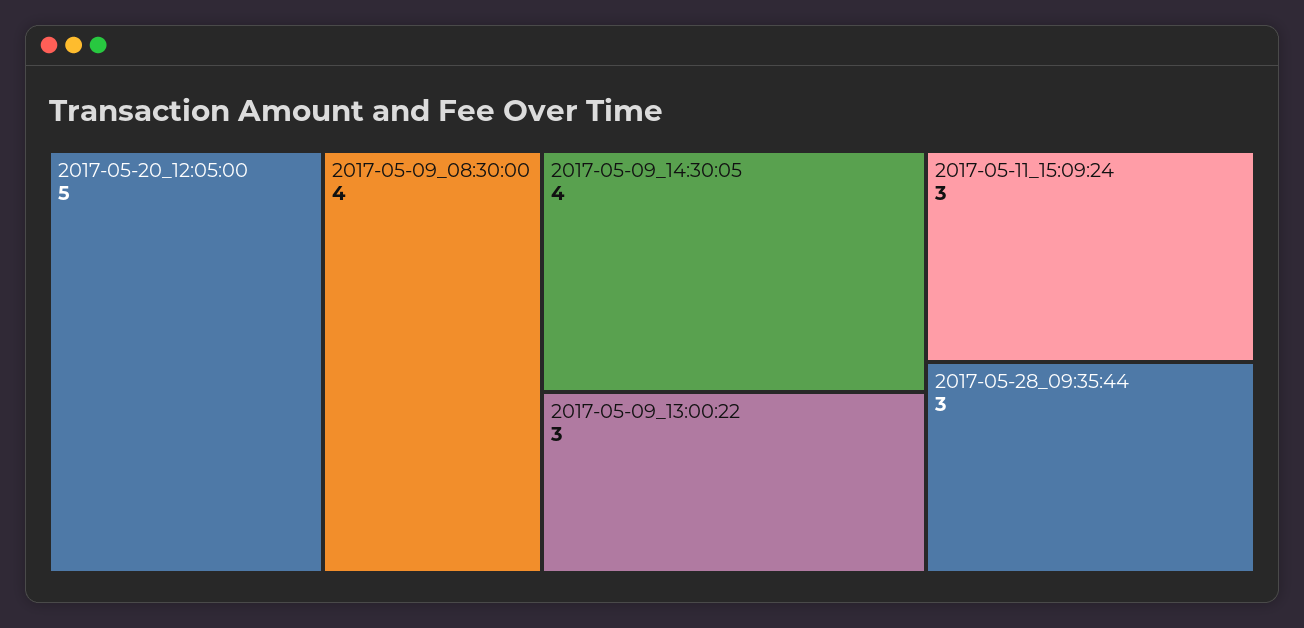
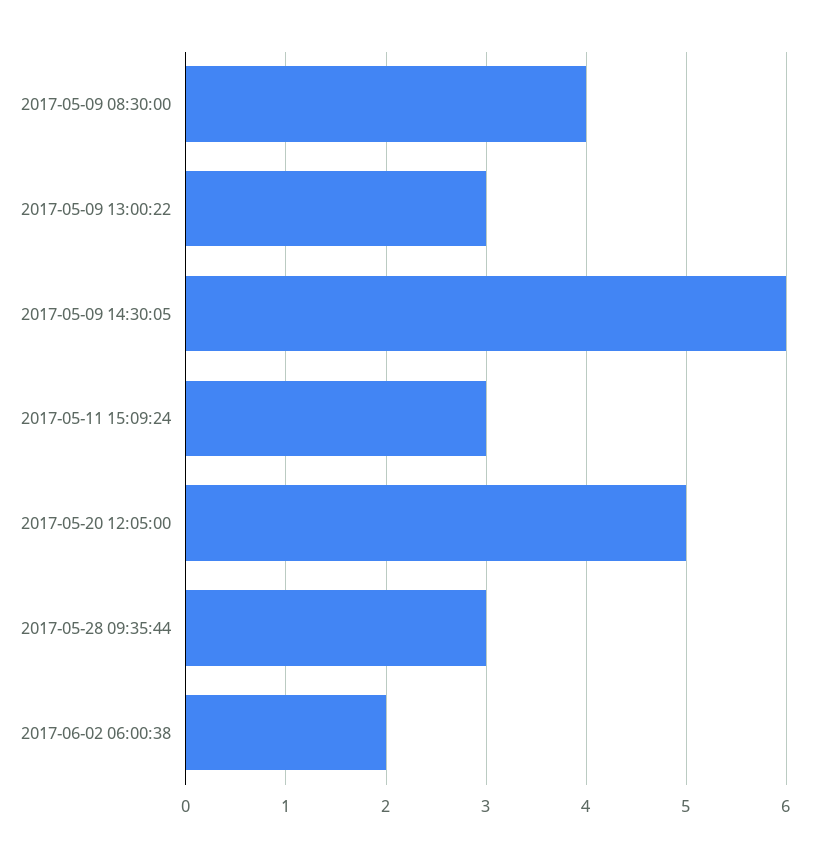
2017-05-09_14:30:05: 4 -> 6
2017-06-02 06:00:38: none -> 2

